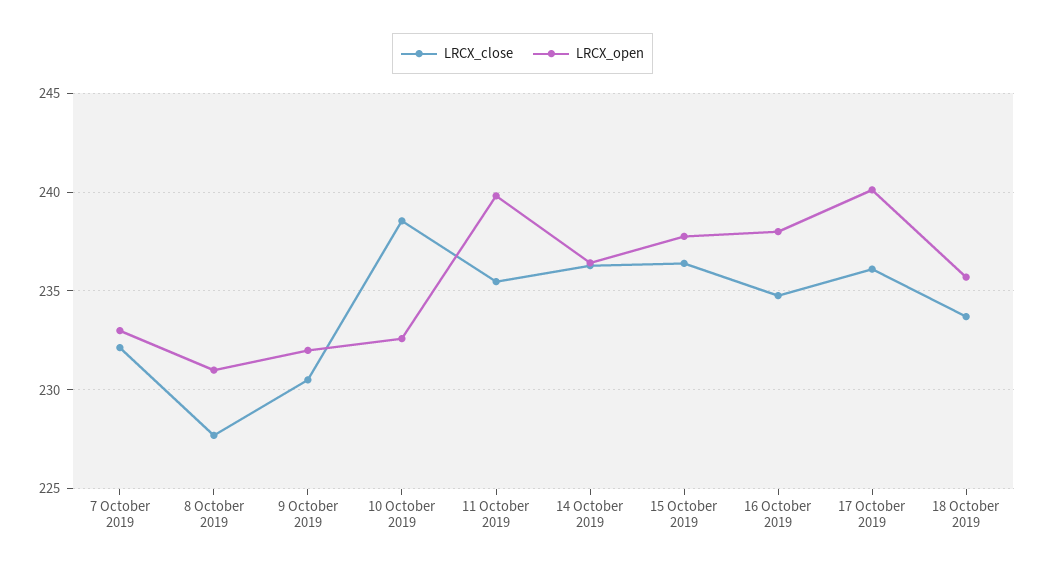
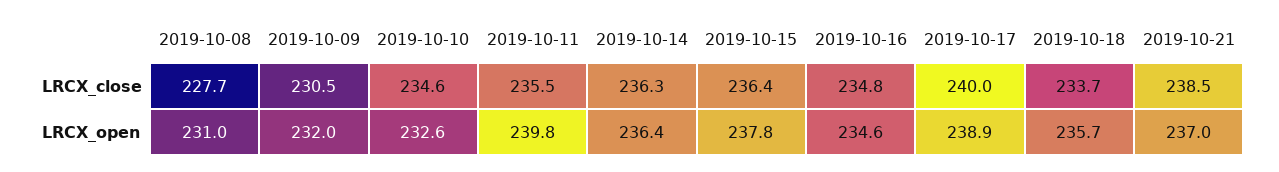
LRCX_close, 7 October 2019: 232 -> none
LRCX_open, 7 October 2019: 233 -> none
LRCX_close, 10 October 2019: 238.5 -> 234.6
LRCX_open, 16 October 2019: 238 -> 234.6
LRCX_close, 17 October 2019: 236 -> 240
LRCX_open, 17 October 2019: 240 -> 238.9
LRCX_close, 2019-10-21: none -> 238.5
LRCX_open, 2019-10-21: none -> 237

